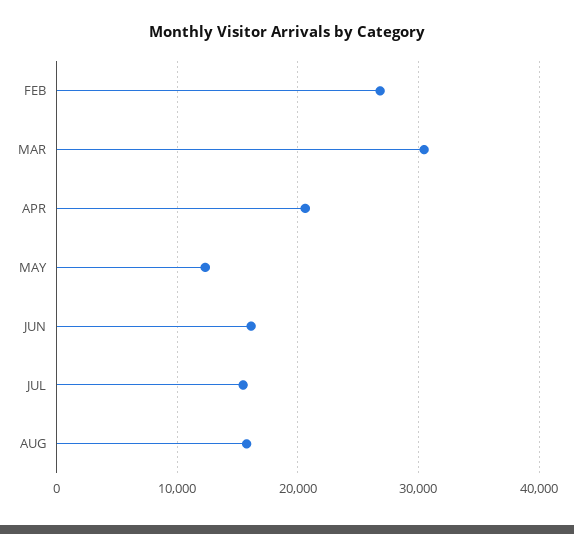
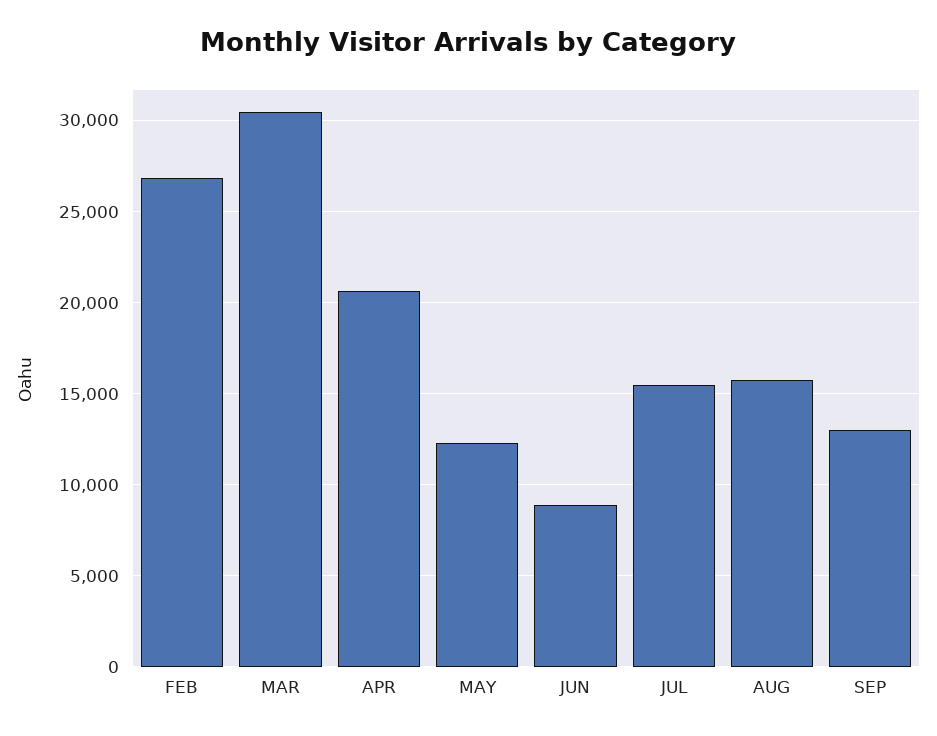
JUN: 16000 -> 9000
SEP: none -> 13000

